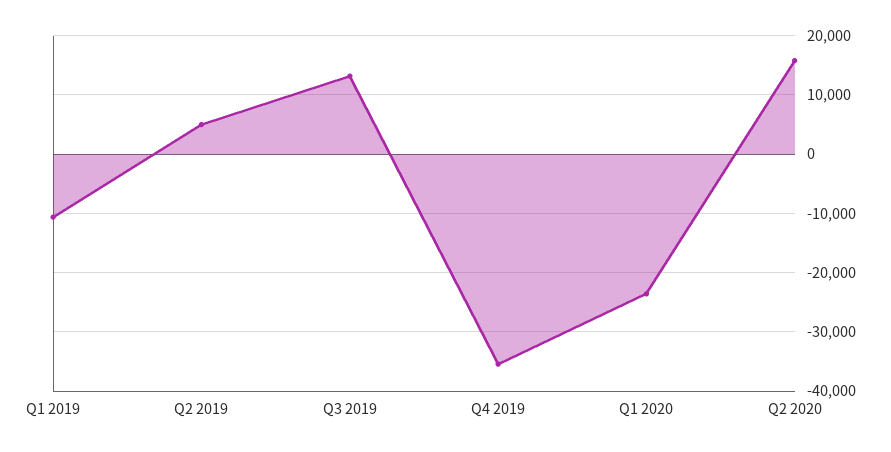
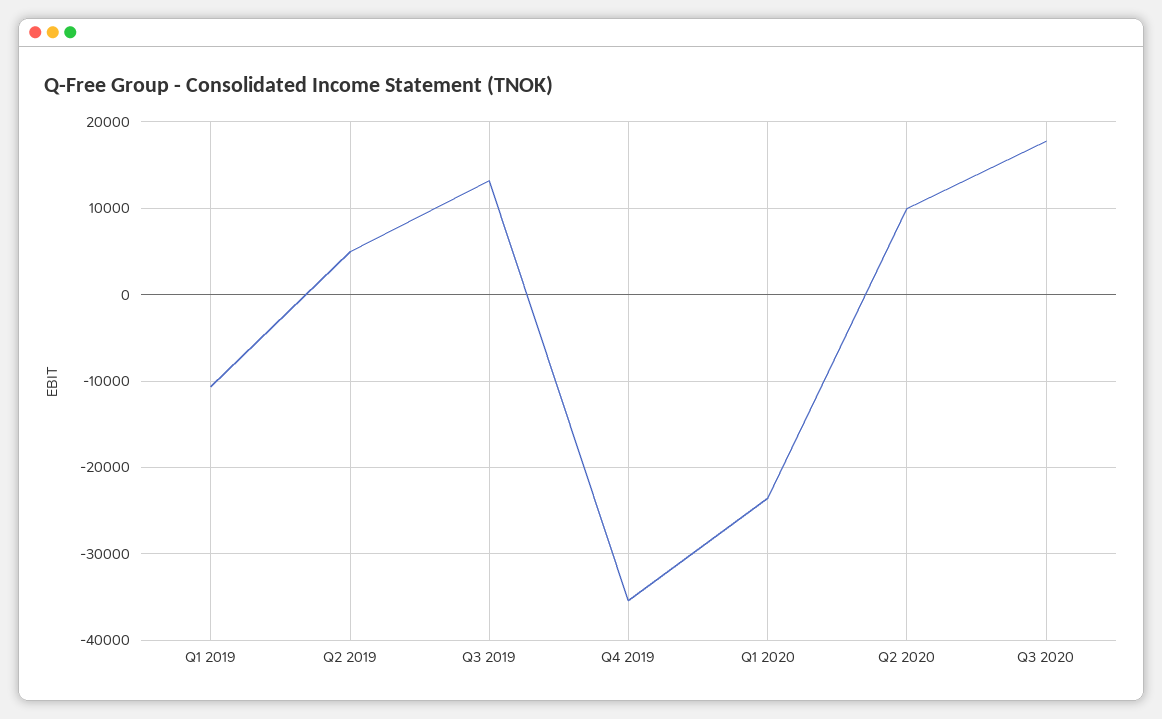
Q2 2020: 16000 -> 10000
Q3 2020: none -> 18000

